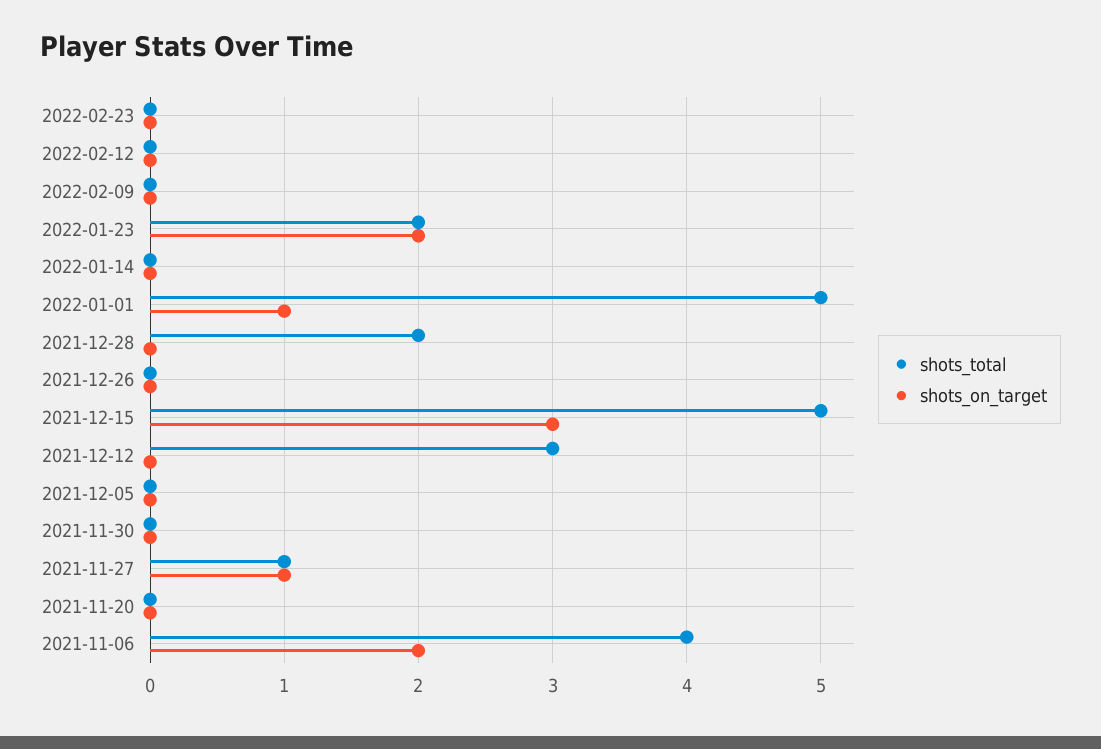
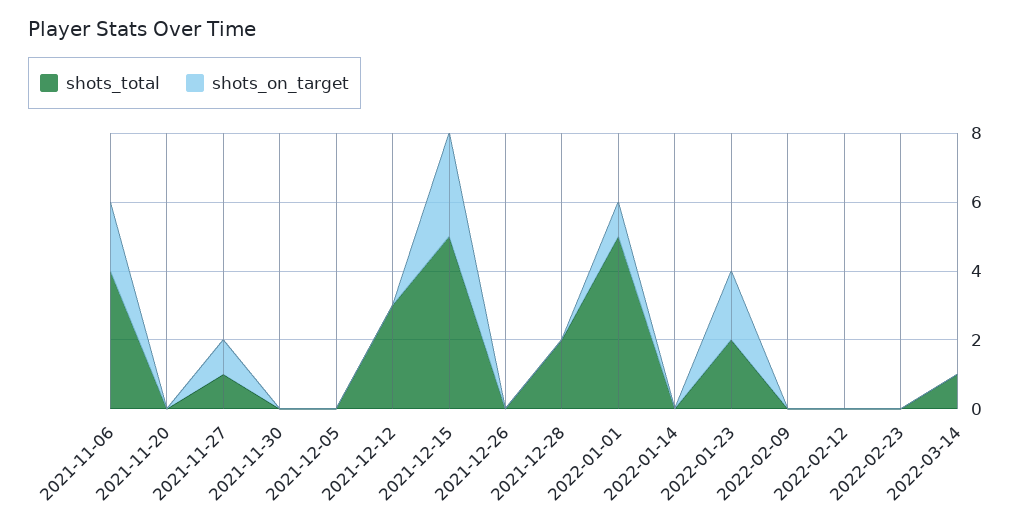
shots_total, 2022-03-14: none -> 1
shots_on_target, 2022-03-14: none -> 0

